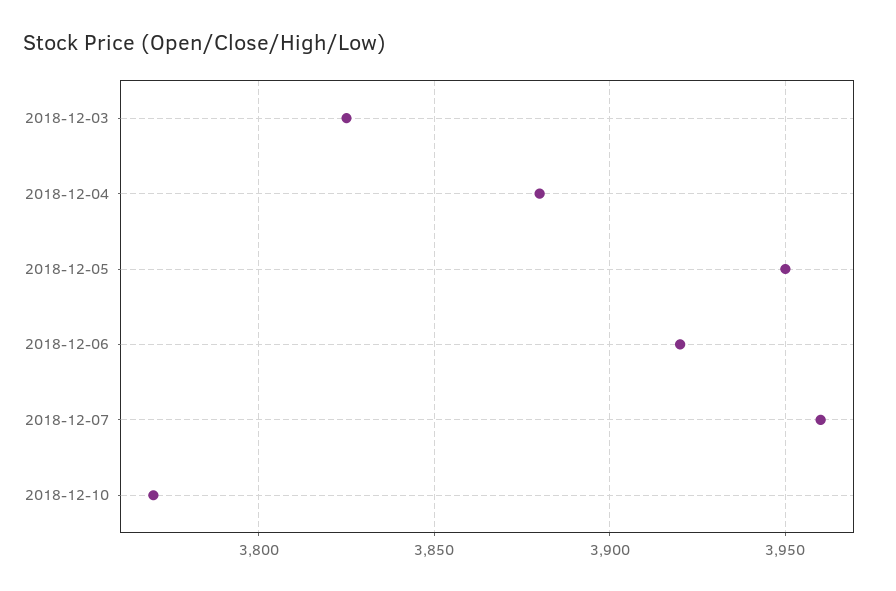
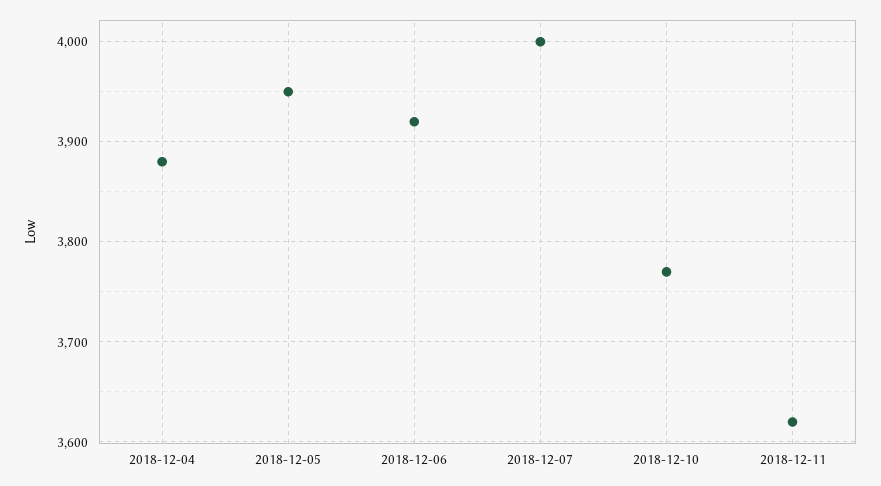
2018-12-03: 3825 -> none
2018-12-07: 3960 -> 4000
2018-12-11: none -> 3620

